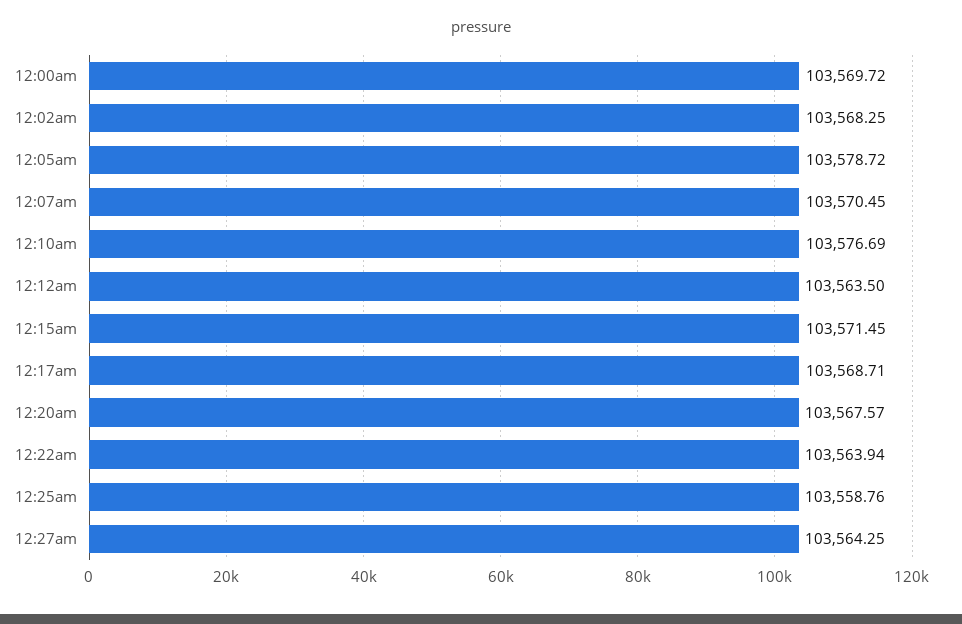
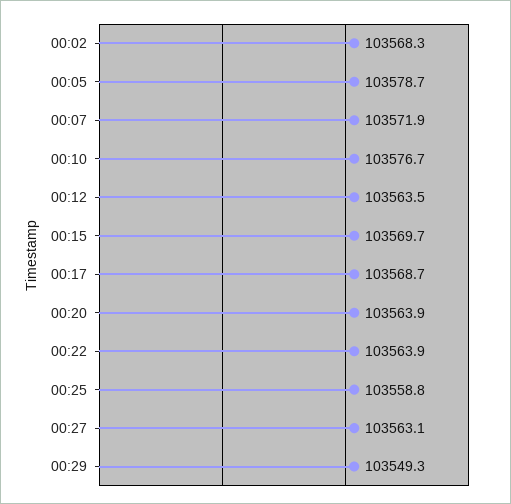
12:00am: 103569.72 -> none
12:07am: 103570.45 -> 103571.9
12:15am: 103571.45 -> 103569.7
12:20am: 103567.57 -> 103563.9
12:27am: 103564.25 -> 103563.1
00:29: none -> 103549.3

